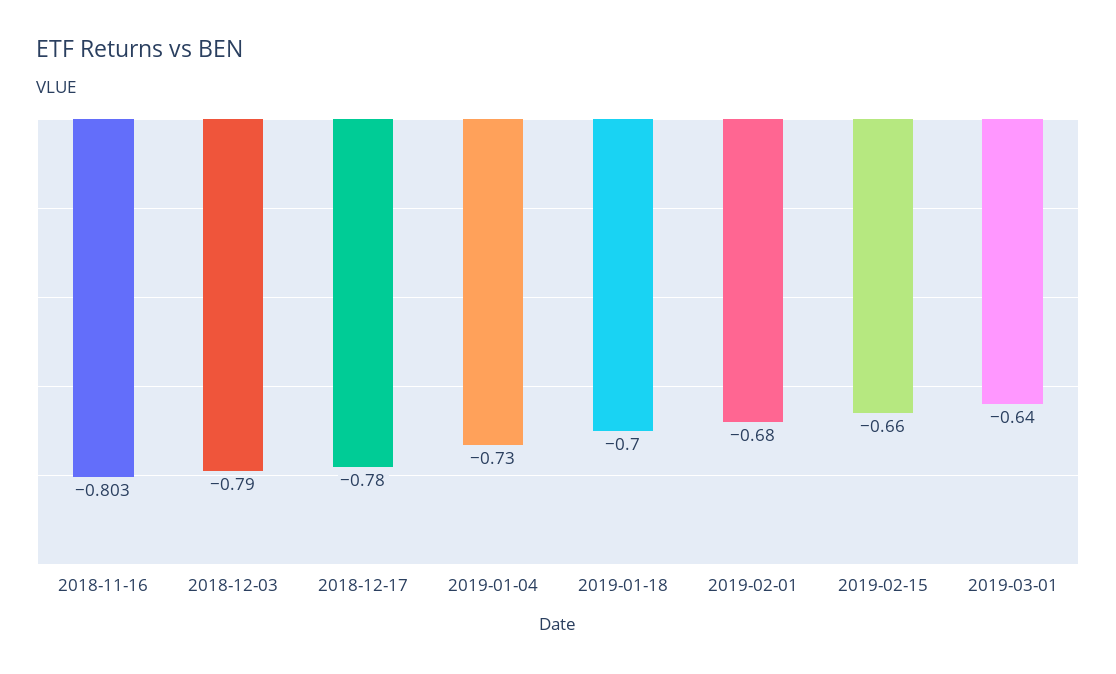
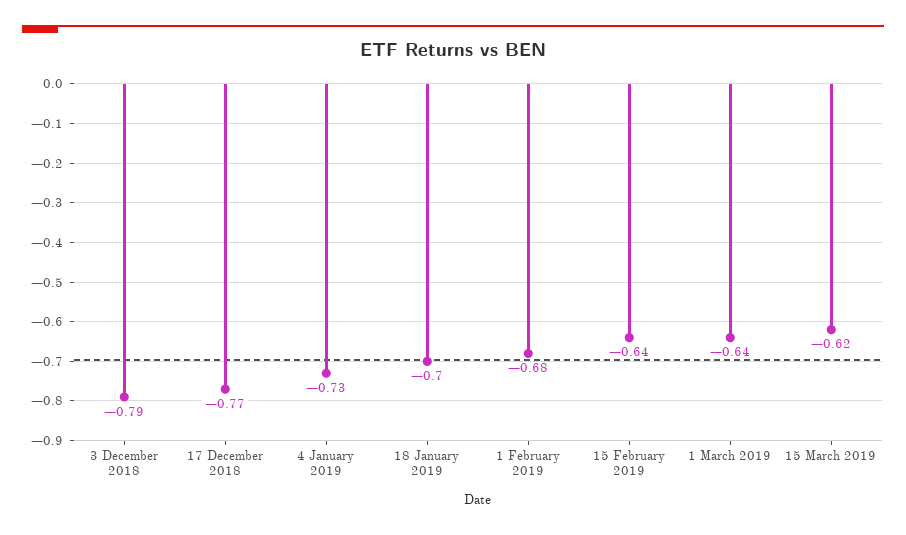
2018-11-16: -0.803 -> none
2018-12-17: -0.78 -> -0.77
2019-02-15: -0.66 -> -0.64
15 March 2019: none -> -0.62

